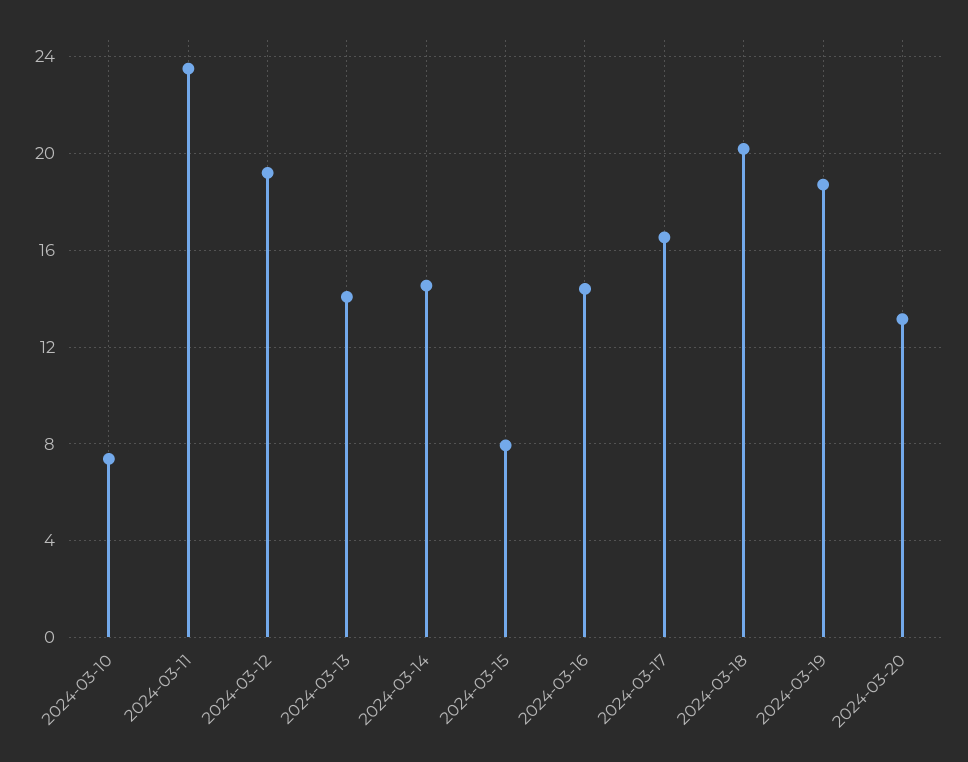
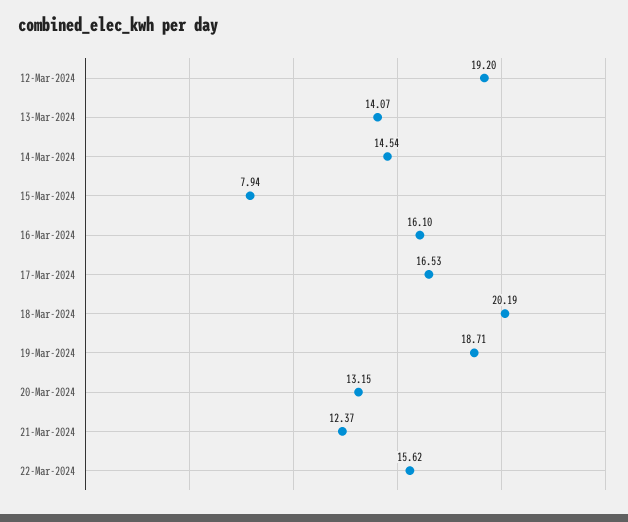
2024-03-10: 7.5 -> none
2024-03-11: 23.5 -> none
2024-03-16: 14.5 -> 16.1
21-Mar-2024: none -> 12.37
22-Mar-2024: none -> 15.62

